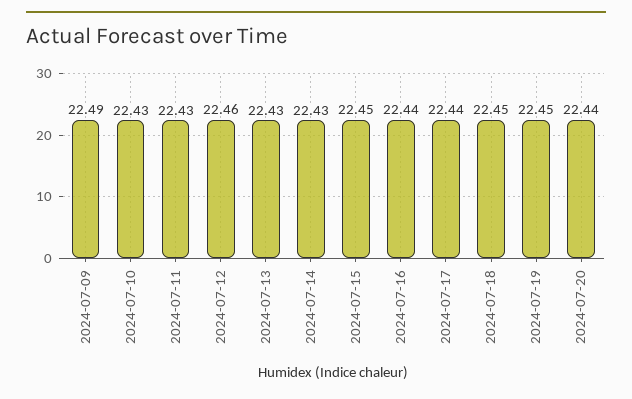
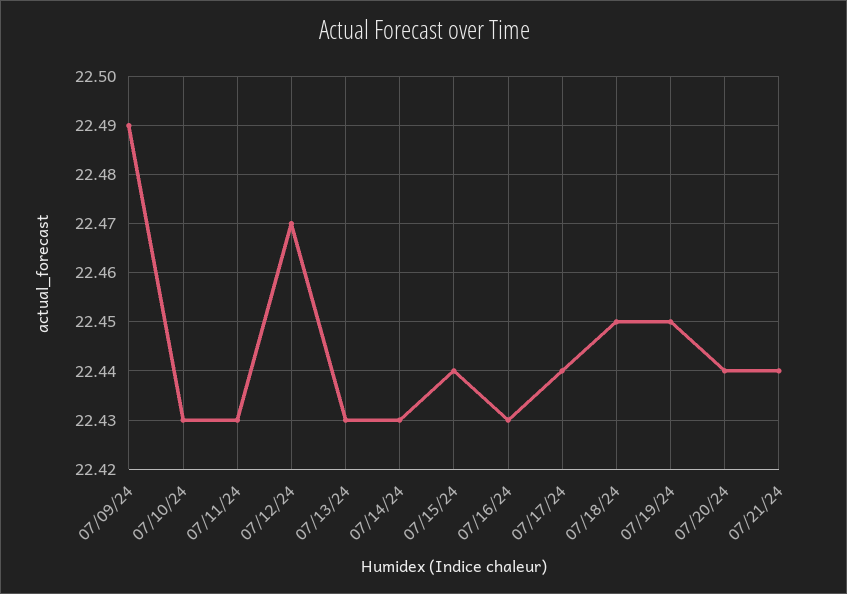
2024-07-12: 22.46 -> 22.47
2024-07-15: 22.45 -> 22.44
2024-07-16: 22.44 -> 22.43
07/21/24: none -> 22.44

